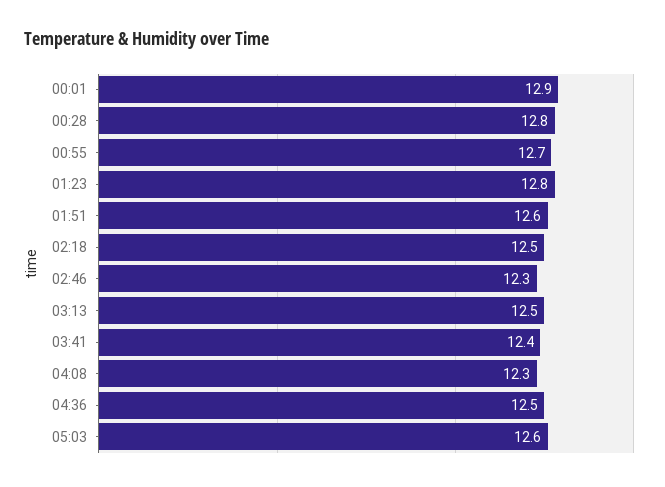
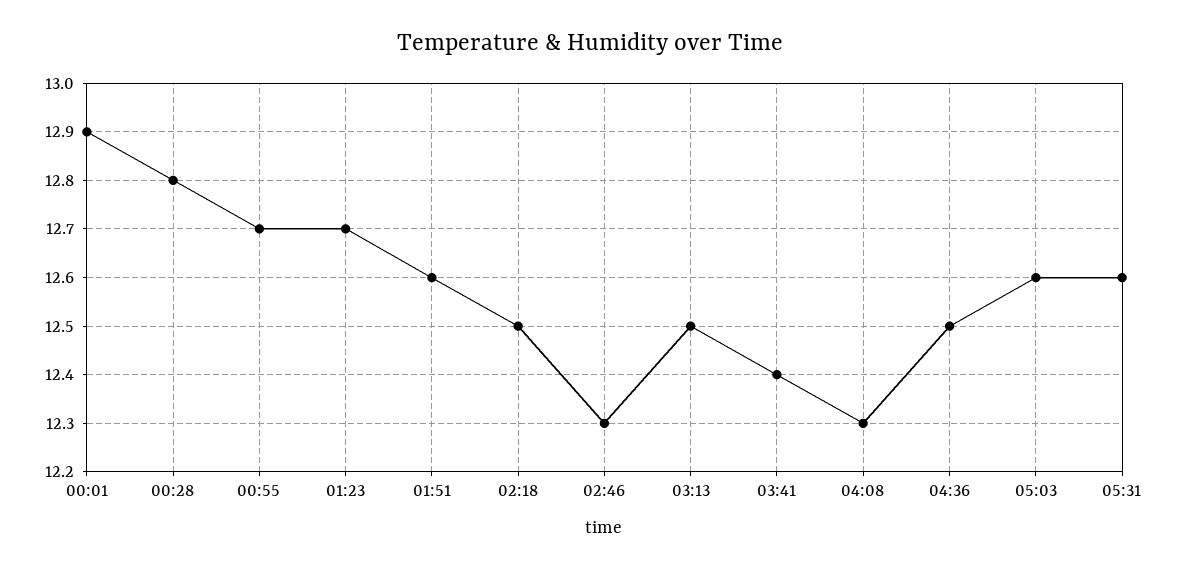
01:23: 12.8 -> 12.7
05:31: none -> 12.6

